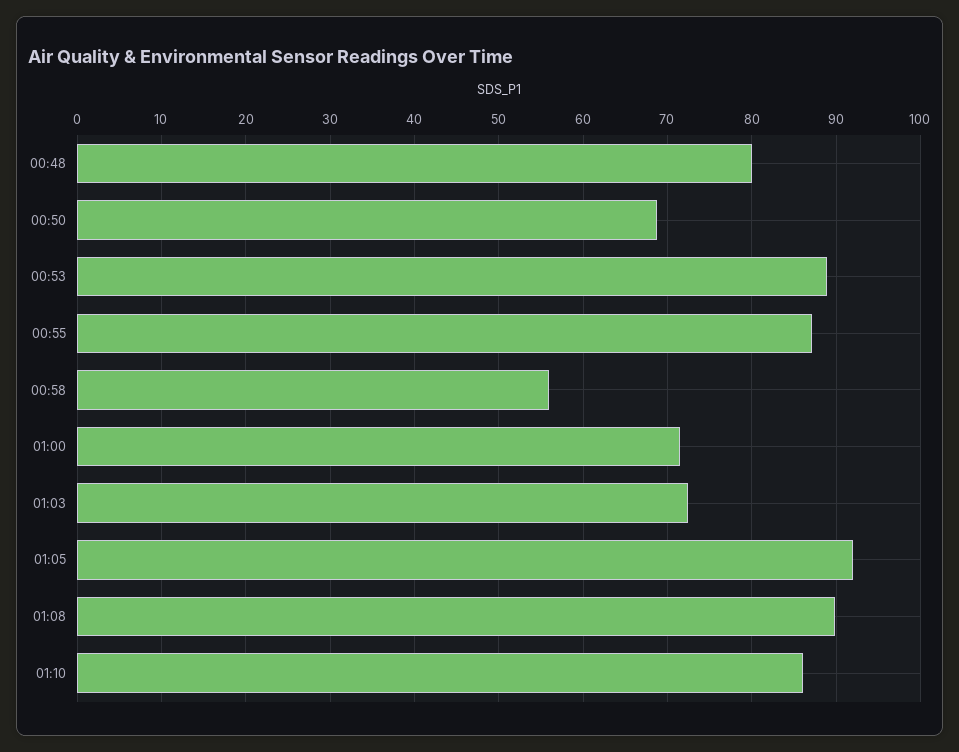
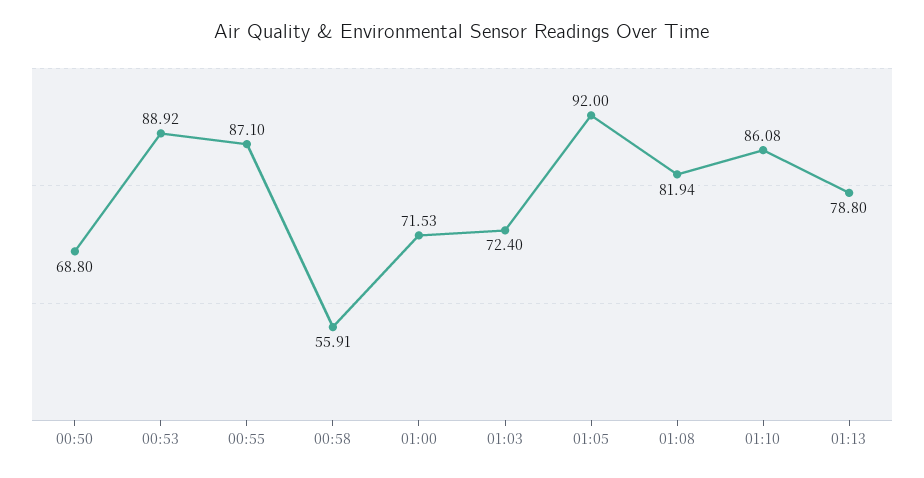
00:48: 80 -> none
01:08: 90 -> 81.94
01:13: none -> 78.8

